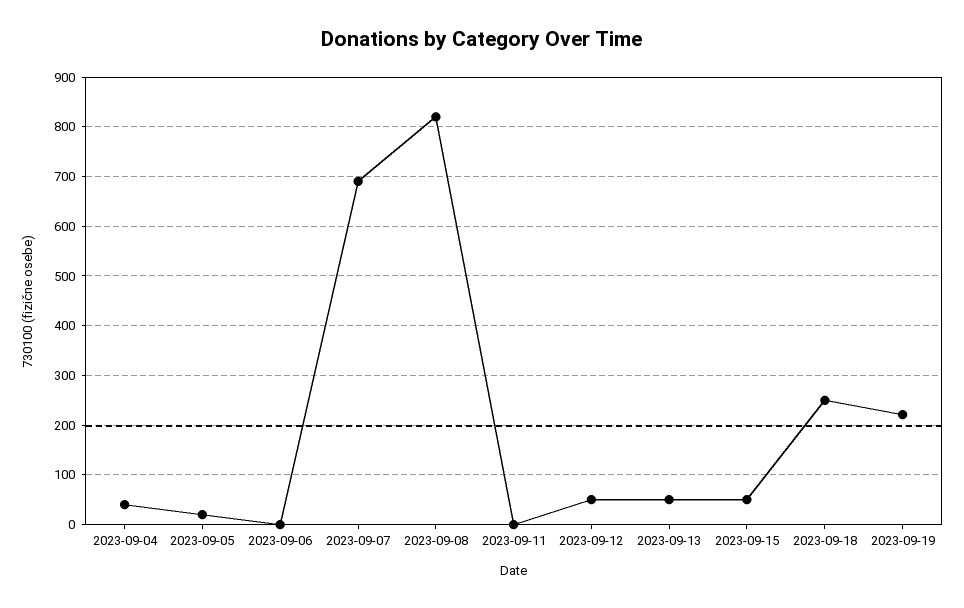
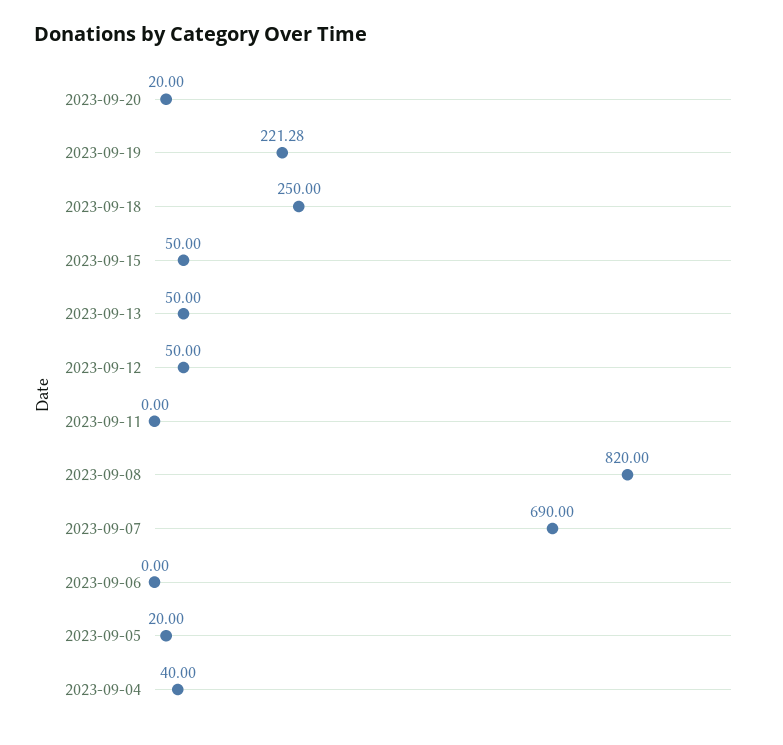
2023-09-20: none -> 20

